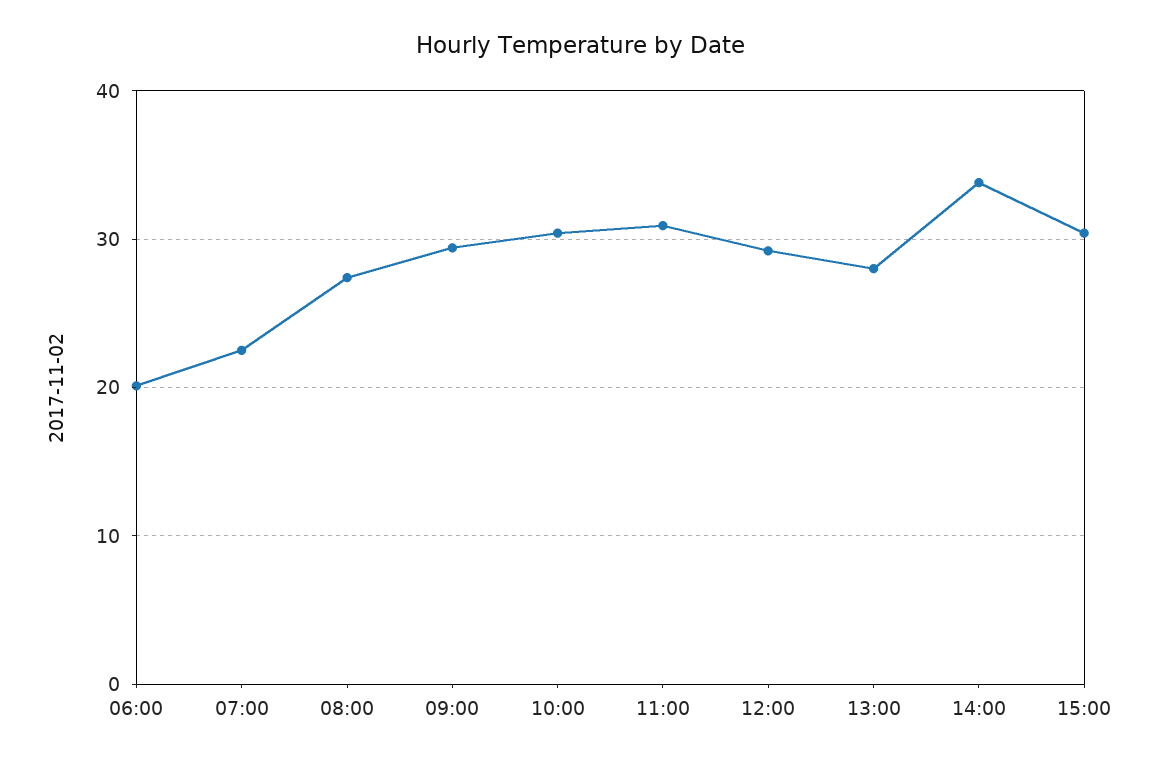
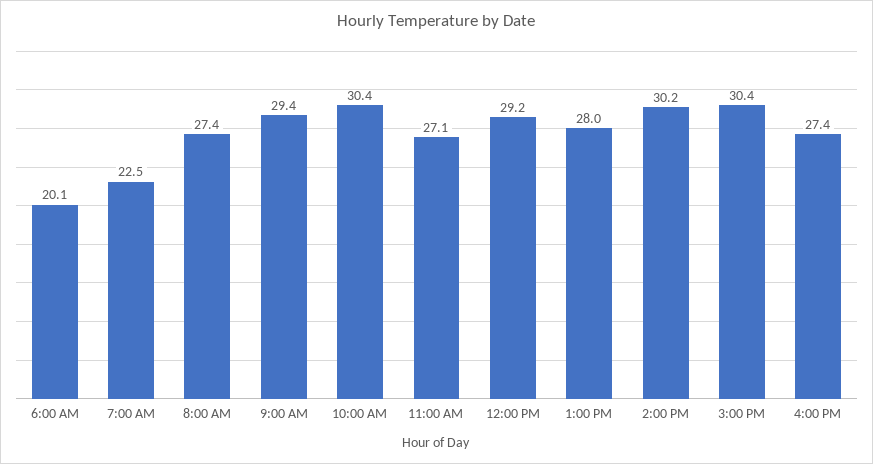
11:00: 31 -> 27.1
14:00: 34 -> 30.2
4:00 PM: none -> 27.4

